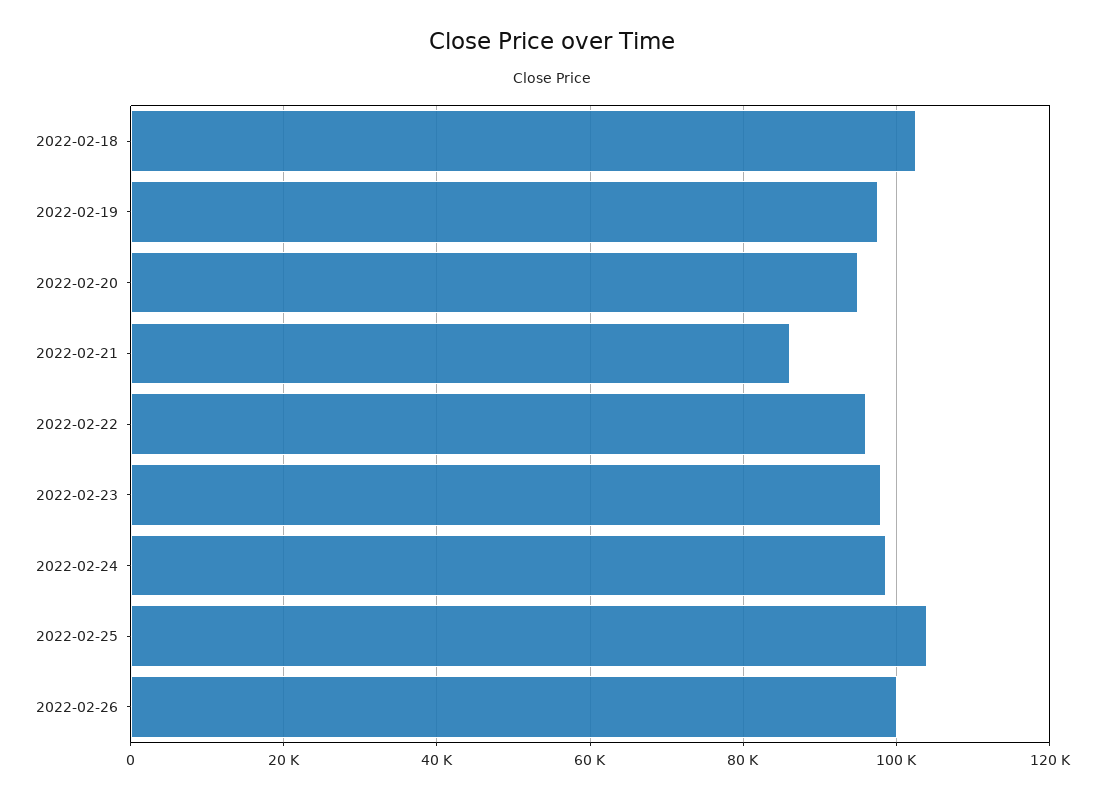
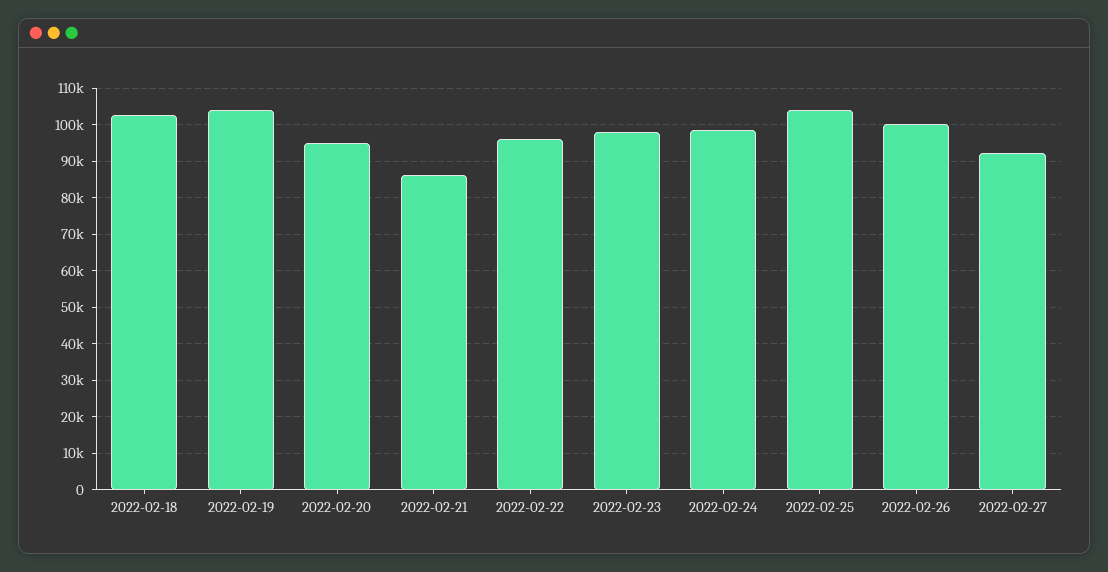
2022-02-19: 98000 -> 104000
2022-02-27: none -> 92000

